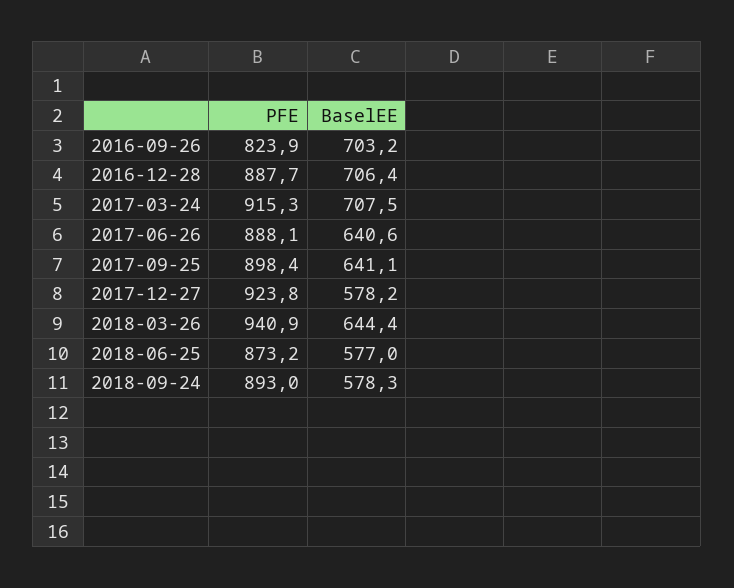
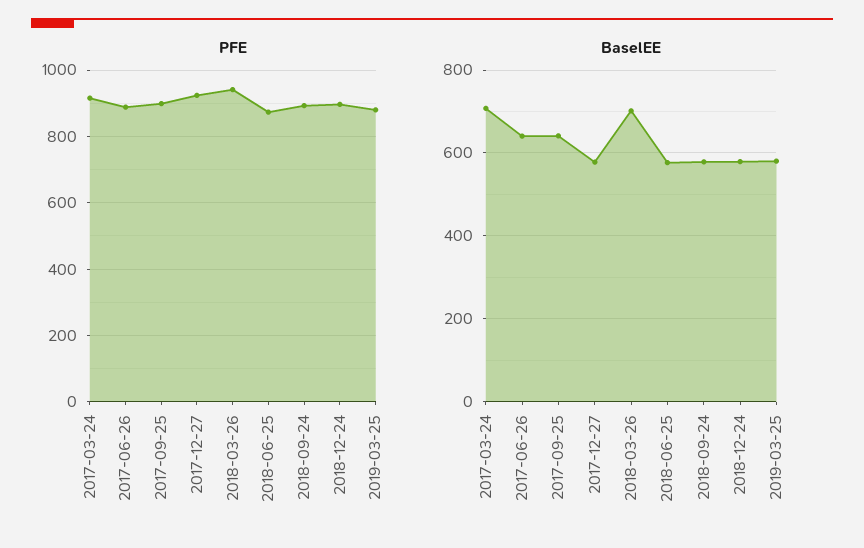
PFE, 2016-09-26: 823.9 -> none
BaselEE, 2016-09-26: 703.2 -> none
PFE, 2016-12-28: 887.7 -> none
BaselEE, 2016-12-28: 706.4 -> none
BaselEE, 2018-03-26: 644.4 -> 700
PFE, 2018-12-24: none -> 900
PFE, 2019-03-25: none -> 880
BaselEE, 2018-12-24: none -> 580
BaselEE, 2019-03-25: none -> 580

